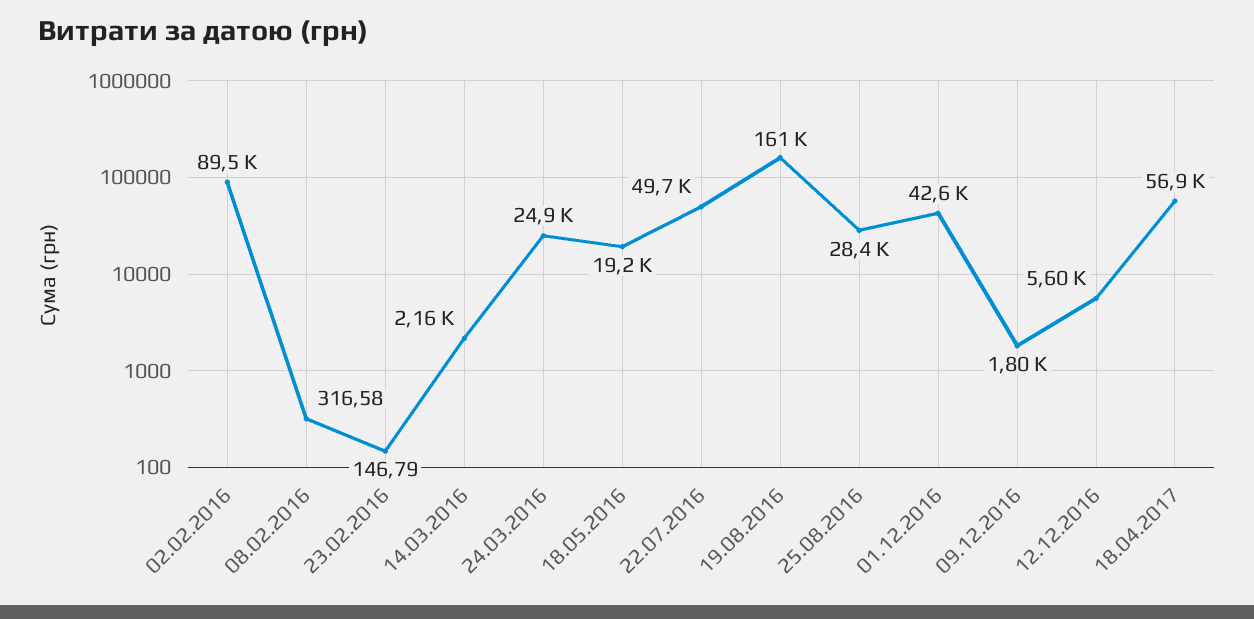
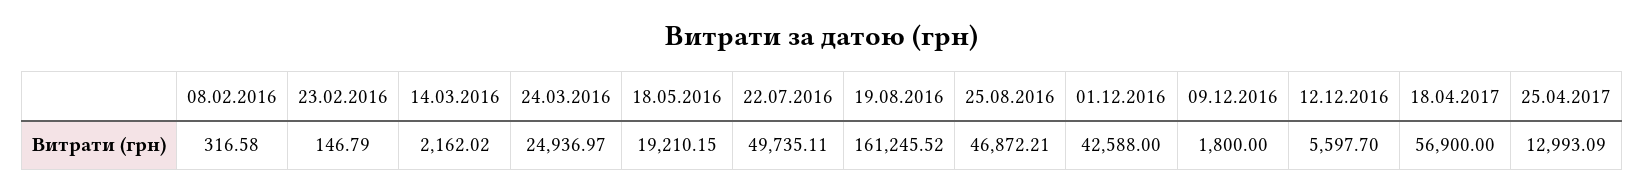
02.02.2016: 89500 -> none
25.08.2016: 28400 -> 46872.21
25.04.2017: none -> 12993.09

